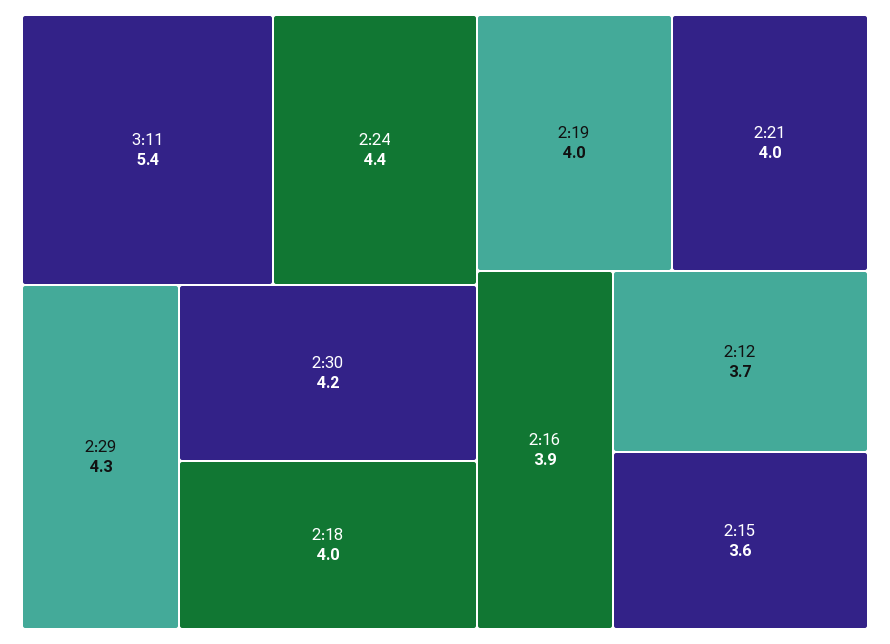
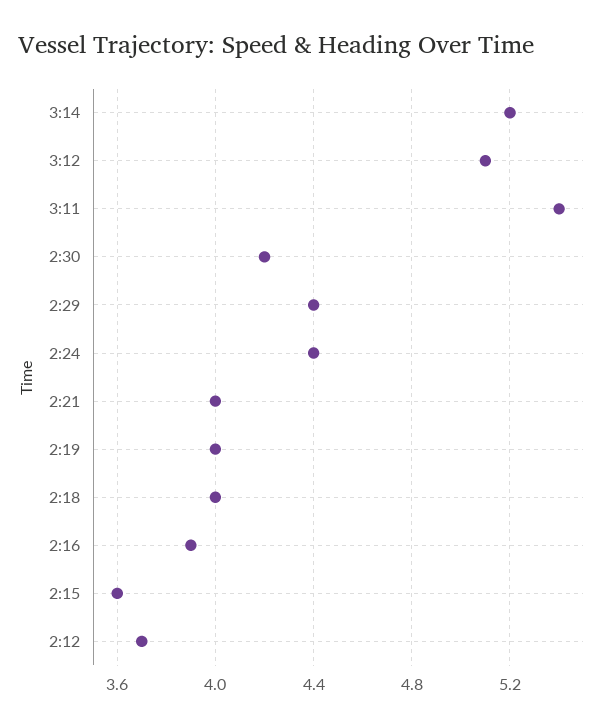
2:29: 4.3 -> 4.4
3:14: none -> 5.2
3:12: none -> 5.1

